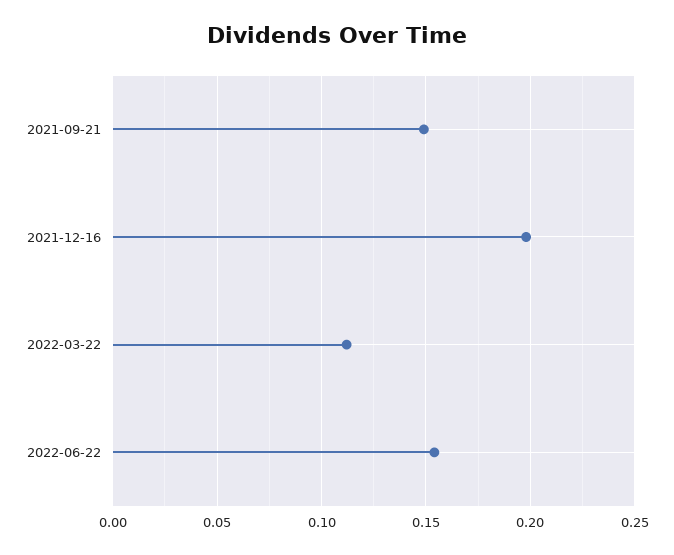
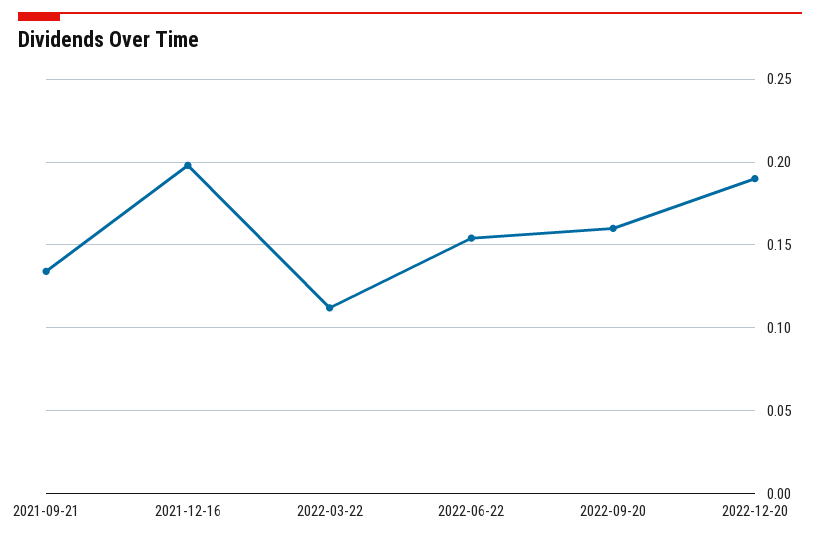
2021-09-21: 0.15 -> 0.135
2022-09-20: none -> 0.16
2022-12-20: none -> 0.19

